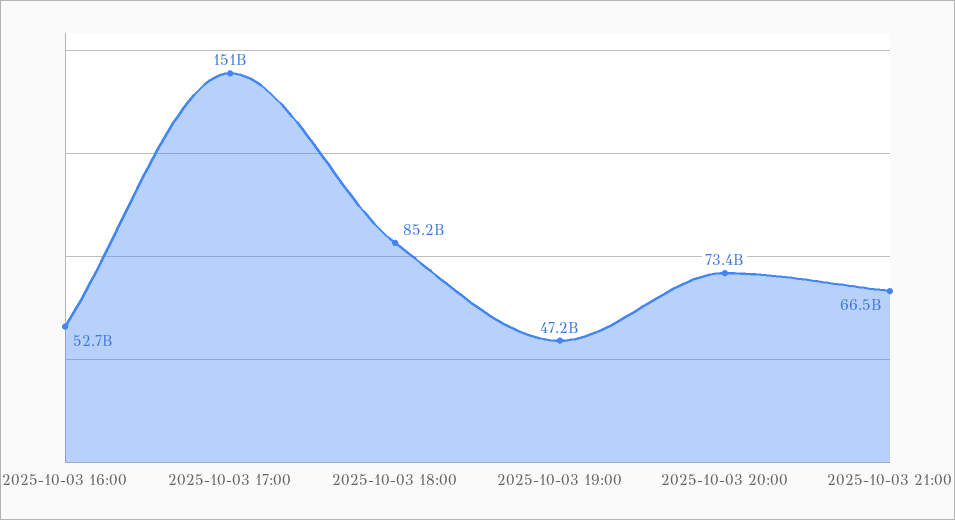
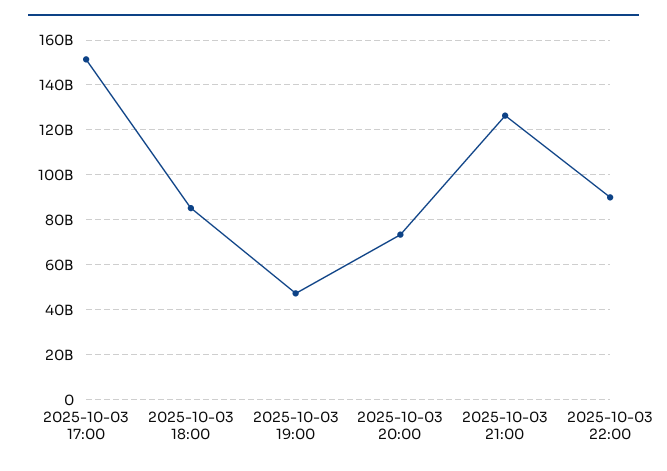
2025-10-03 16:00: 52700000000 -> none
2025-10-03 21:00: 66500000000 -> 125000000000
2025-10-03 22:00: none -> 90000000000

